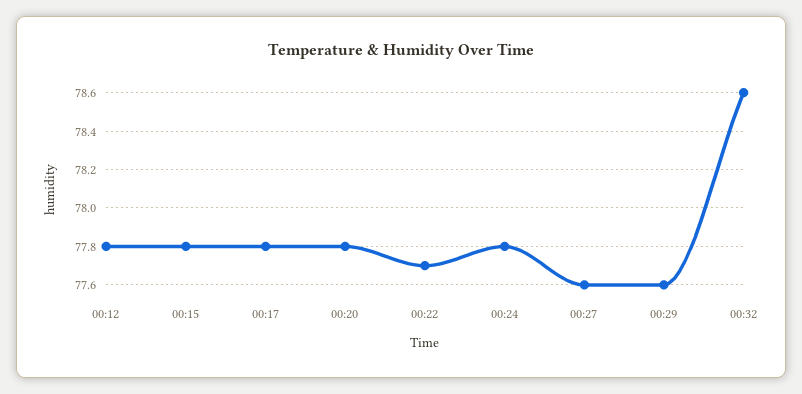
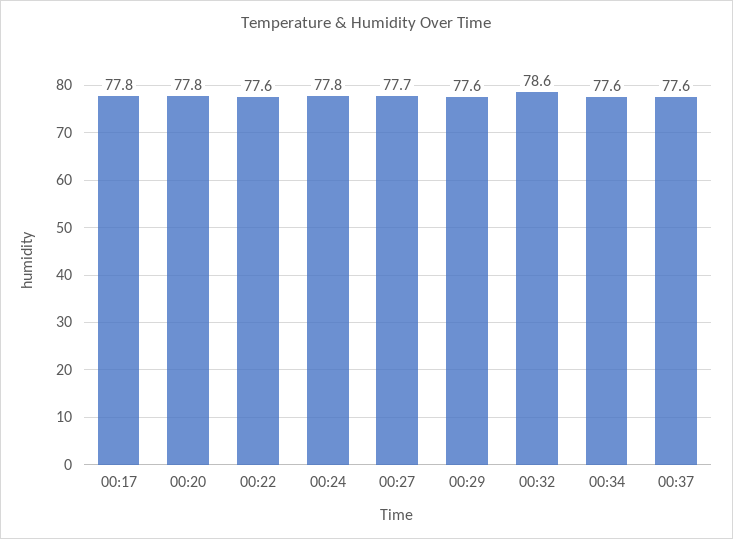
00:12: 77.8 -> none
00:15: 77.8 -> none
00:22: 77.7 -> 77.6
00:27: 77.6 -> 77.7
00:34: none -> 77.6
00:37: none -> 77.6

